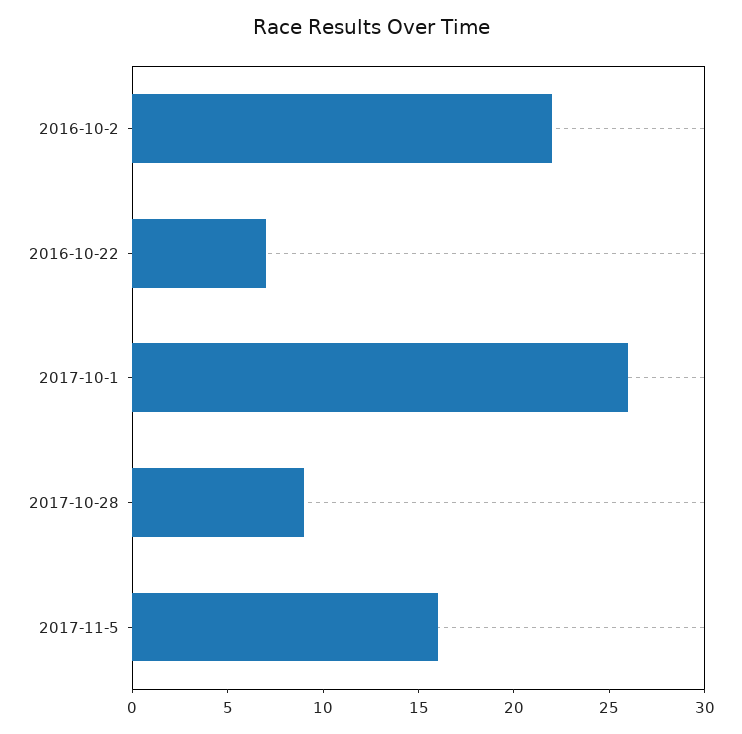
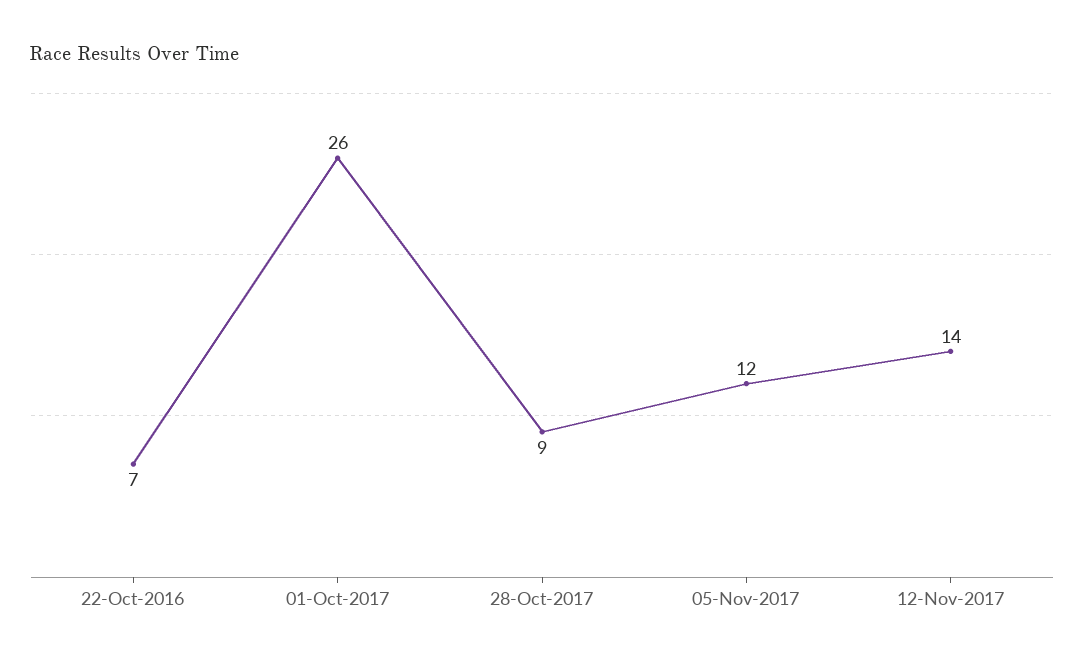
2016-10-2: 22 -> none
2017-11-5: 16 -> 12
12-Nov-2017: none -> 14

